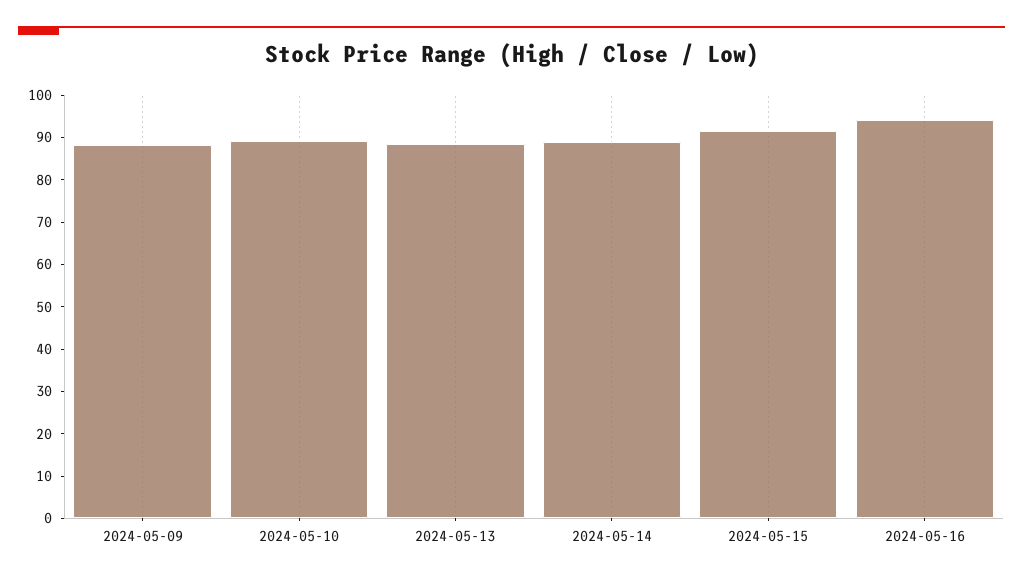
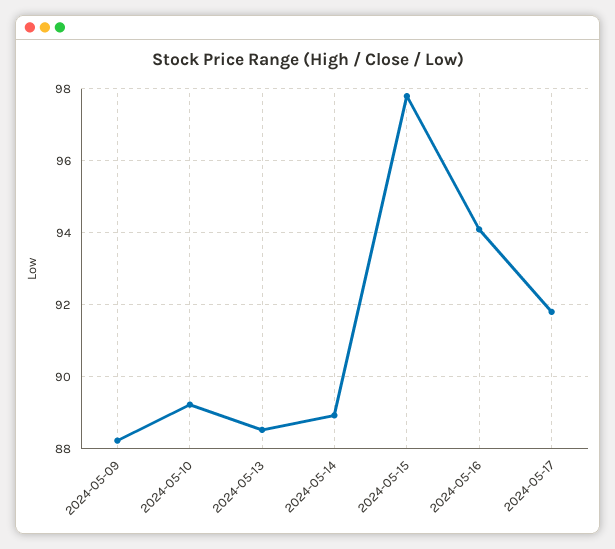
2024-05-15: 92 -> 97.8
2024-05-17: none -> 91.8

